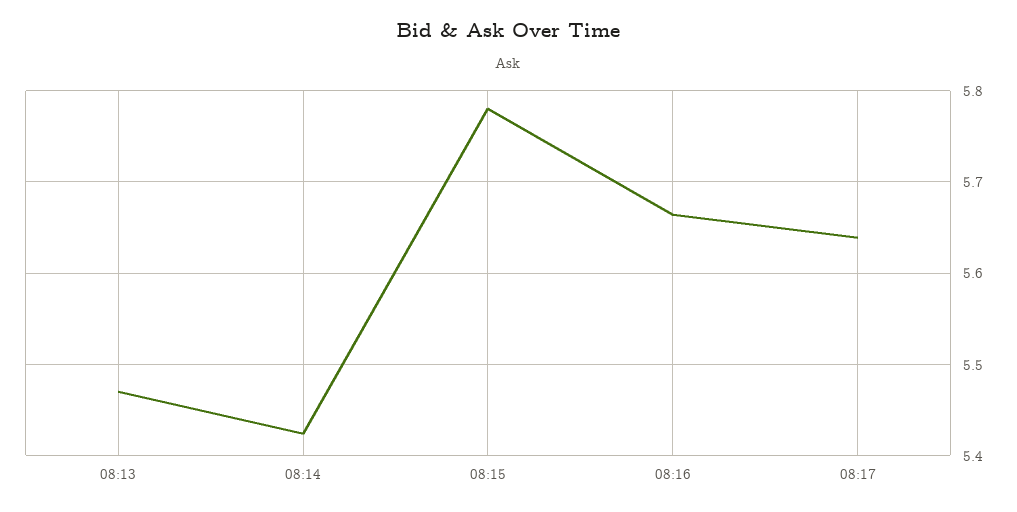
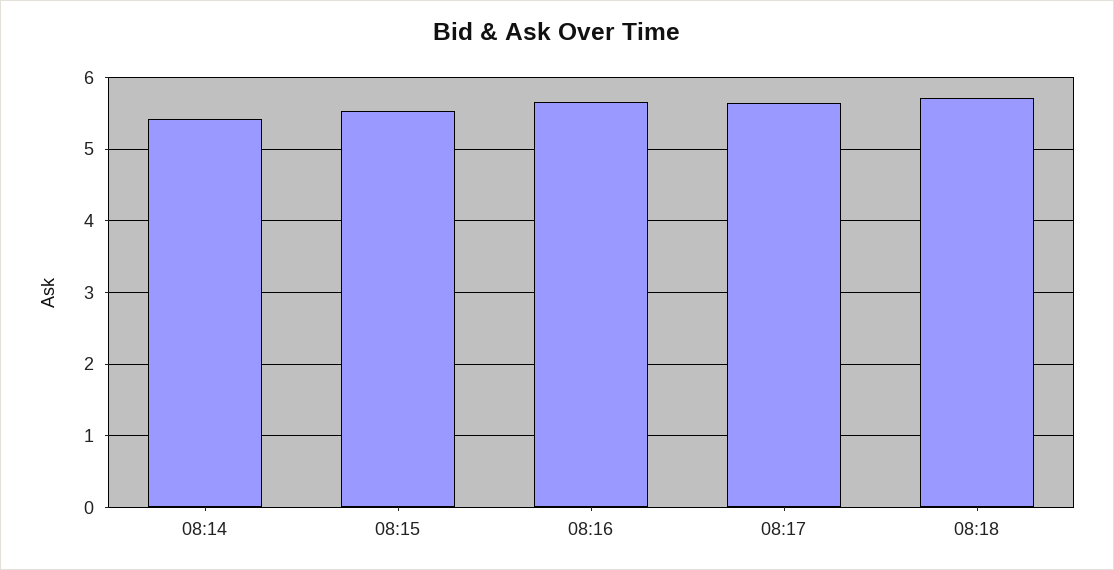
08:13: 5.47 -> none
08:15: 5.78 -> 5.5
08:18: none -> 5.7

